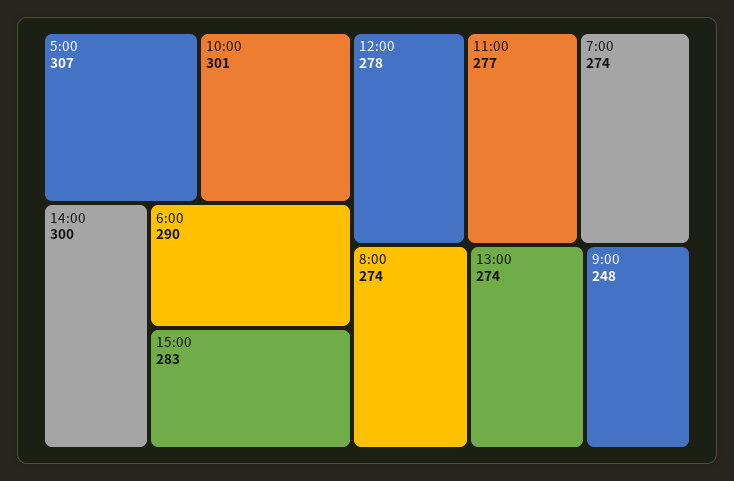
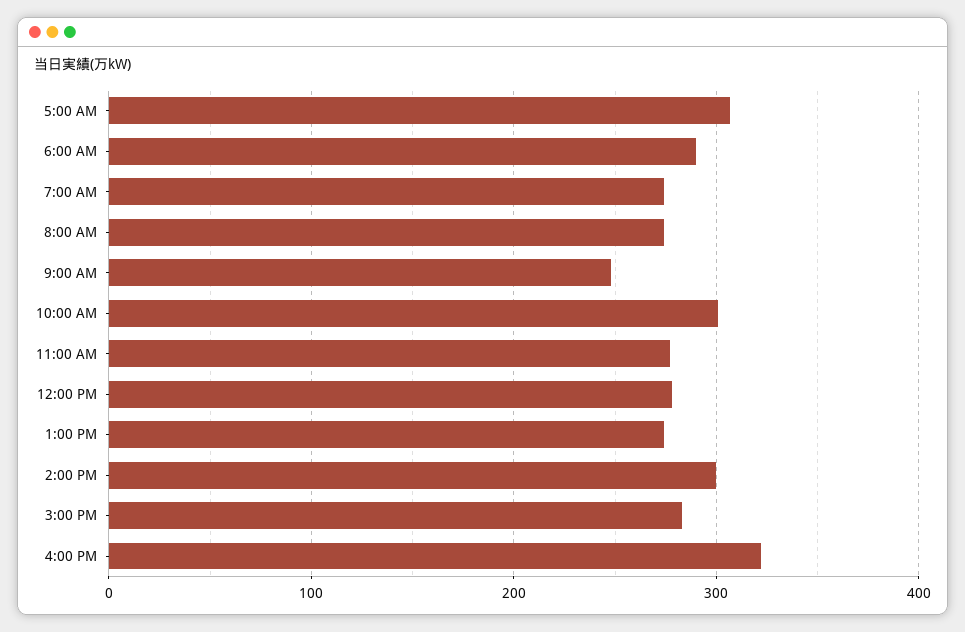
4:00 PM: none -> 320

